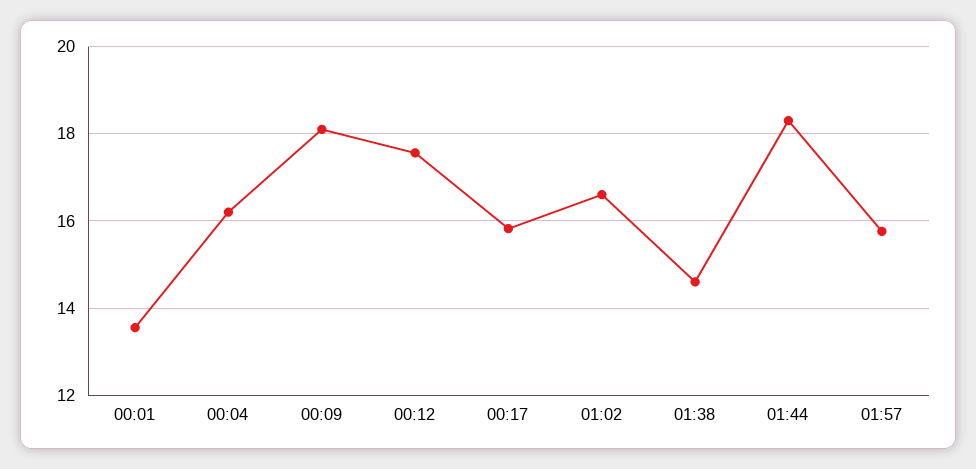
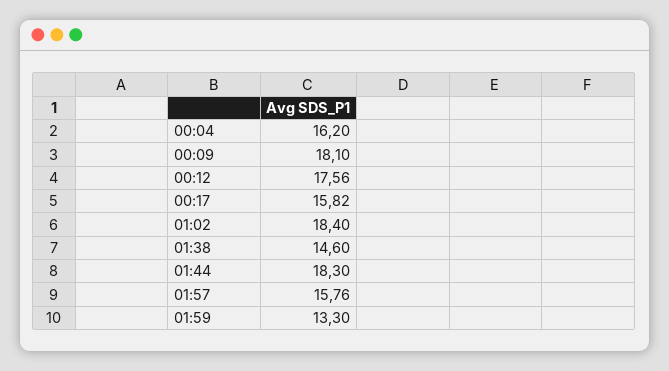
00:01: 13.6 -> none
01:02: 16.6 -> 18.4
01:59: none -> 13.3

